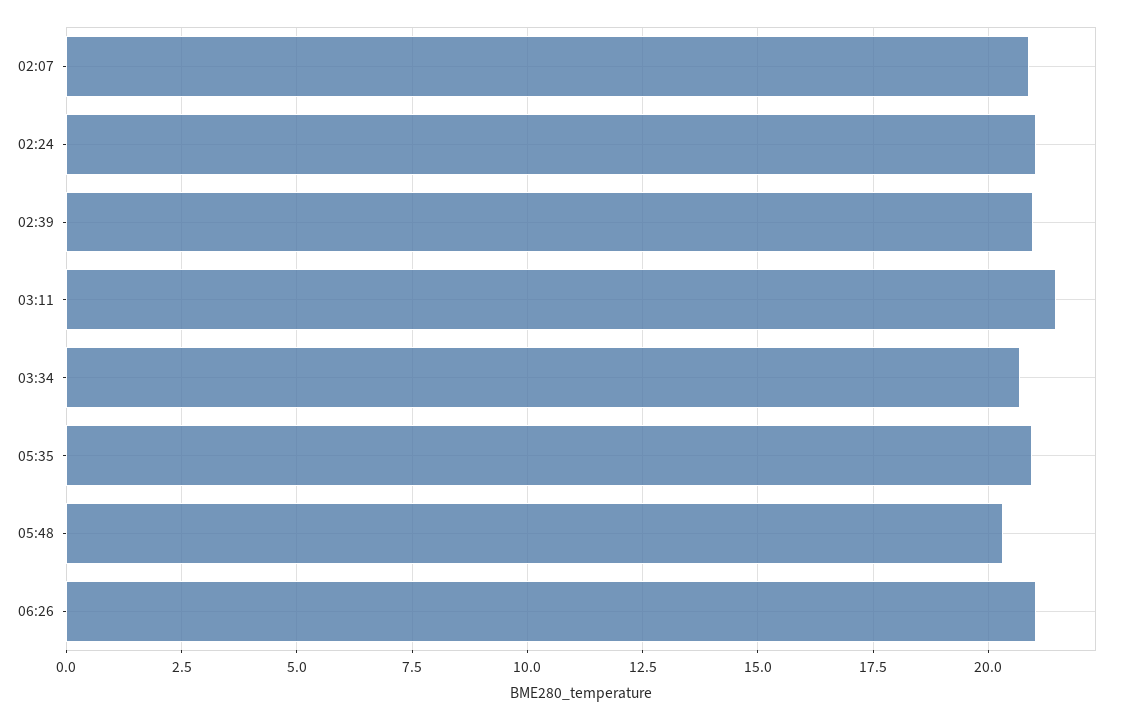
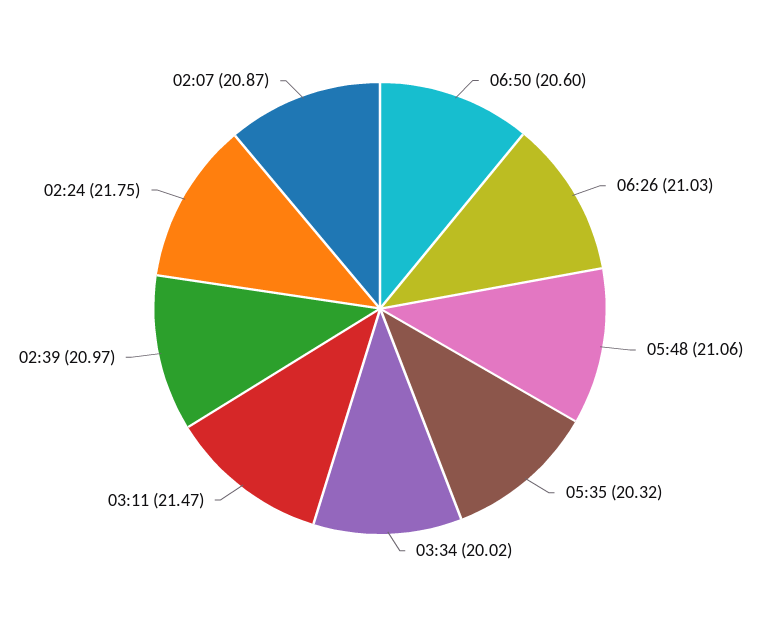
02:24: 21 -> 21.75
03:34: 20.75 -> 20.02
05:35: 21 -> 20.32
05:48: 20.25 -> 21.06
06:50: none -> 20.6

